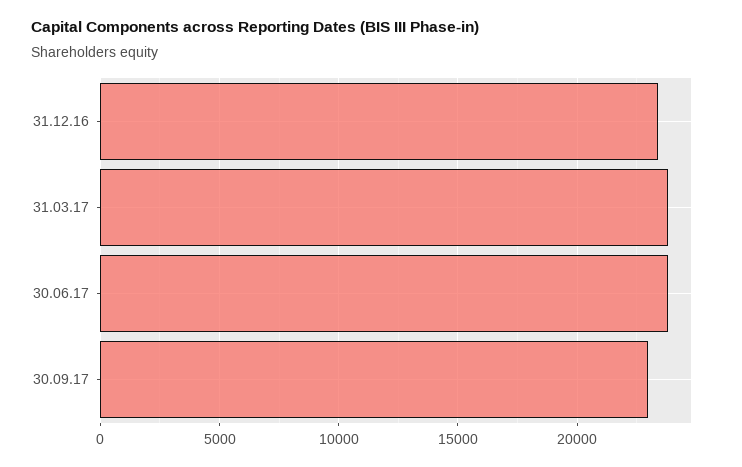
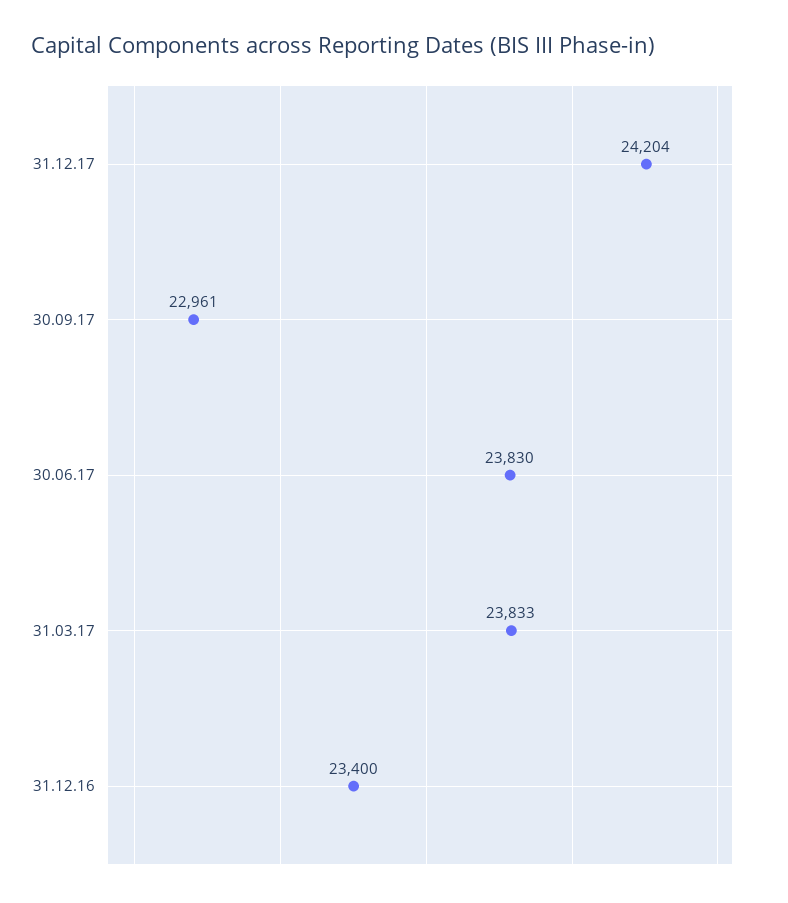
31.12.17: none -> 24204

